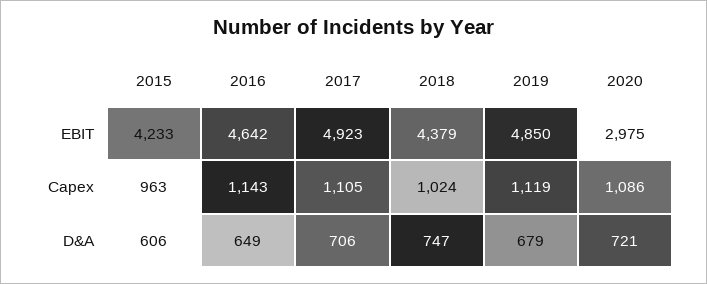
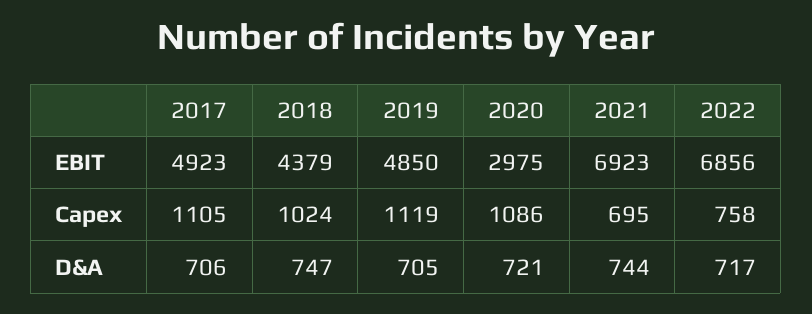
2015, EBIT: 4233 -> none
2016, EBIT: 4642 -> none
2015, Capex: 963 -> none
2016, Capex: 1143 -> none
2015, D&A: 606 -> none
2016, D&A: 649 -> none
2019, D&A: 679 -> 705
2021, EBIT: none -> 6923
2022, EBIT: none -> 6856
2021, Capex: none -> 695
2022, Capex: none -> 758
2021, D&A: none -> 744
2022, D&A: none -> 717

